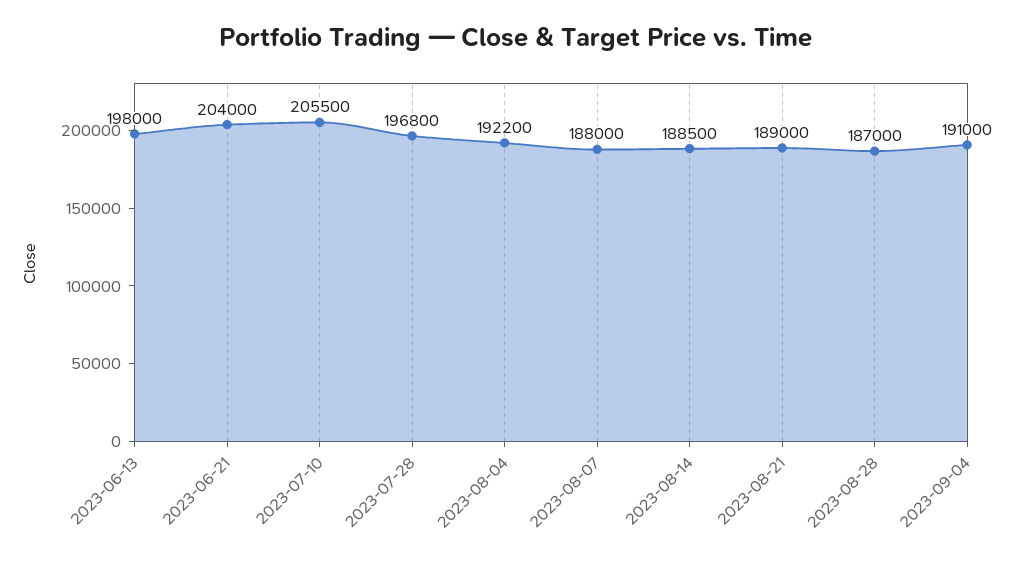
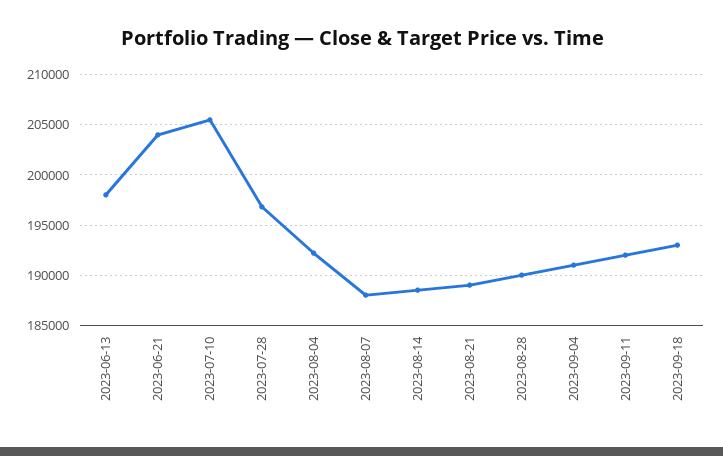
2023-08-28: 187000 -> 190000
2023-09-11: none -> 192000
2023-09-18: none -> 193000

